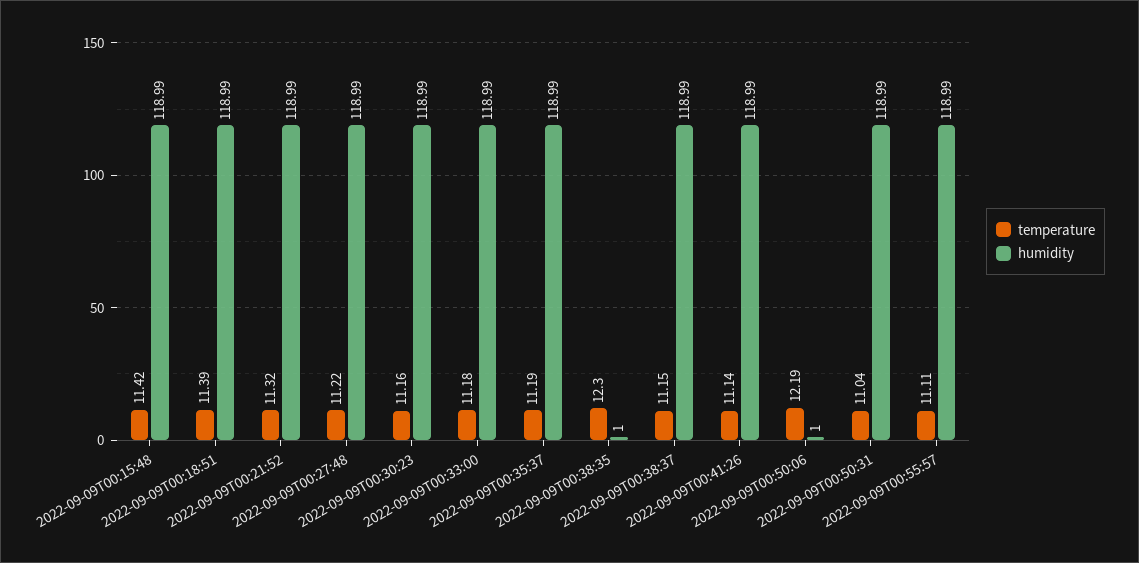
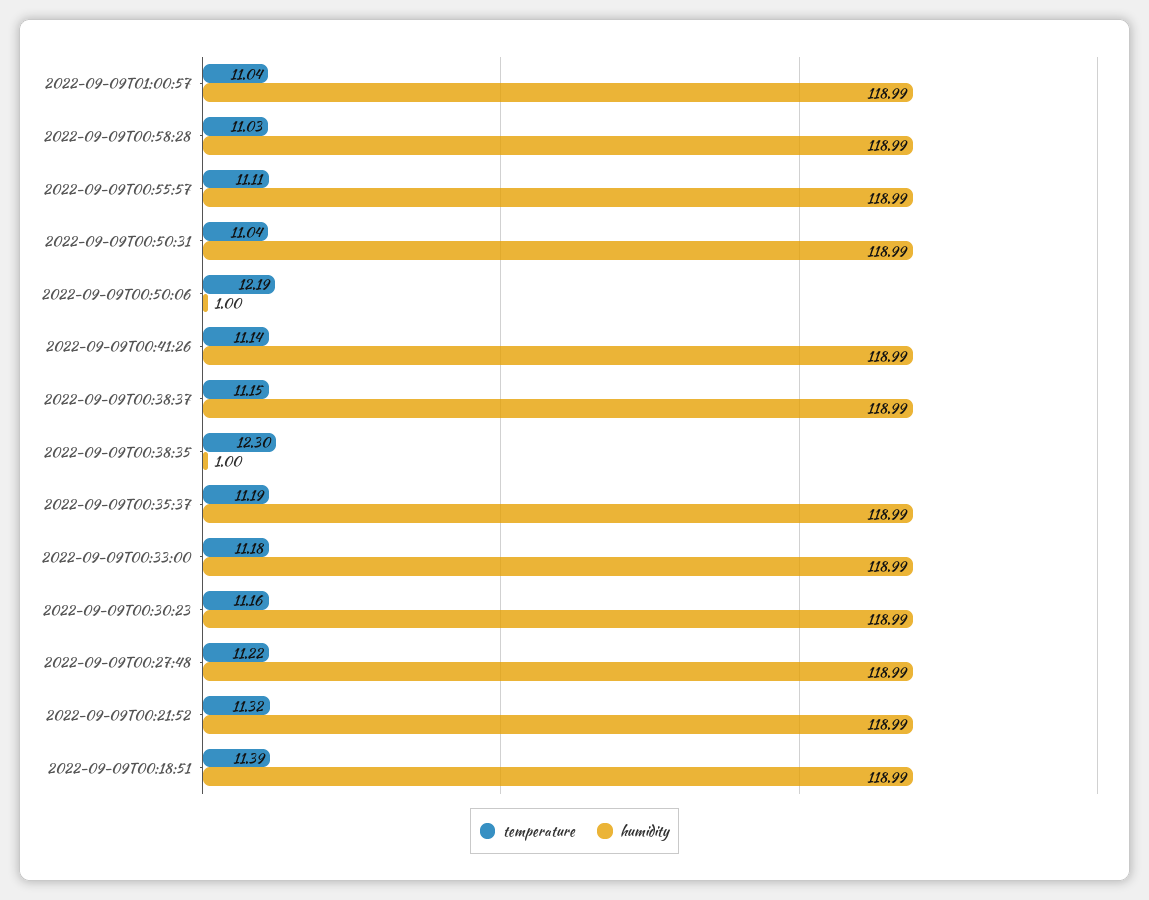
temperature, 2022-09-09T00:15:48: 11.42 -> none
humidity, 2022-09-09T00:15:48: 118.99 -> none
temperature, 2022-09-09T01:00:57: none -> 11.04
humidity, 2022-09-09T01:00:57: none -> 118.99
temperature, 2022-09-09T00:58:28: none -> 11.03
humidity, 2022-09-09T00:58:28: none -> 118.99

